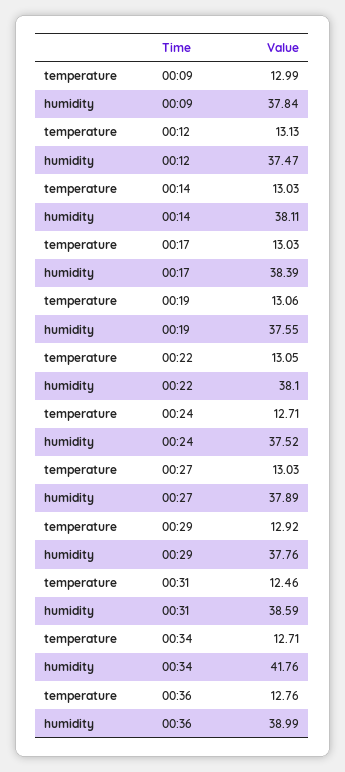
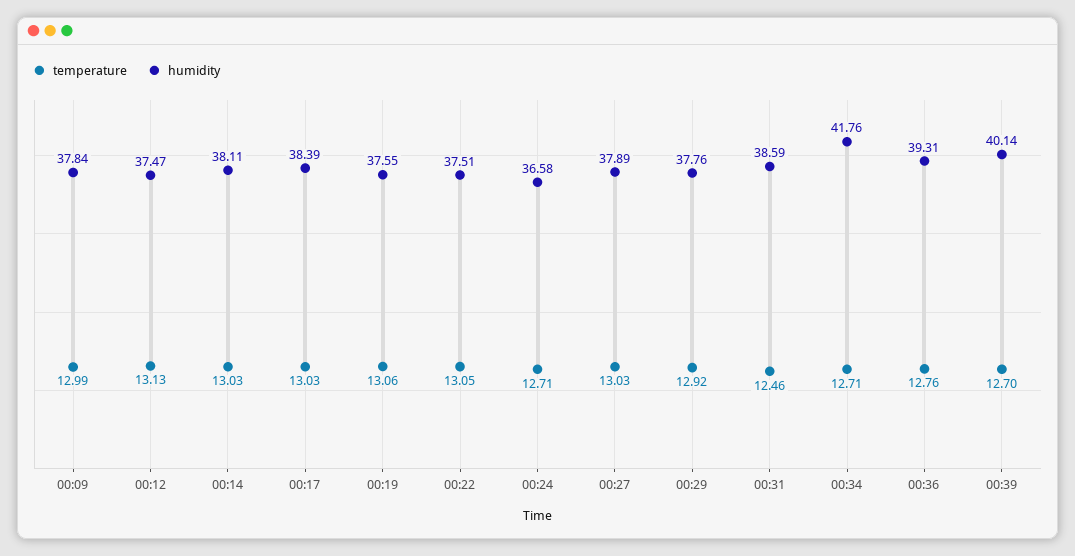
humidity, 00:22: 38.1 -> 37.51
humidity, 00:24: 37.52 -> 36.58
humidity, 00:36: 38.99 -> 39.31
temperature, 00:39: none -> 12.7
humidity, 00:39: none -> 40.14

